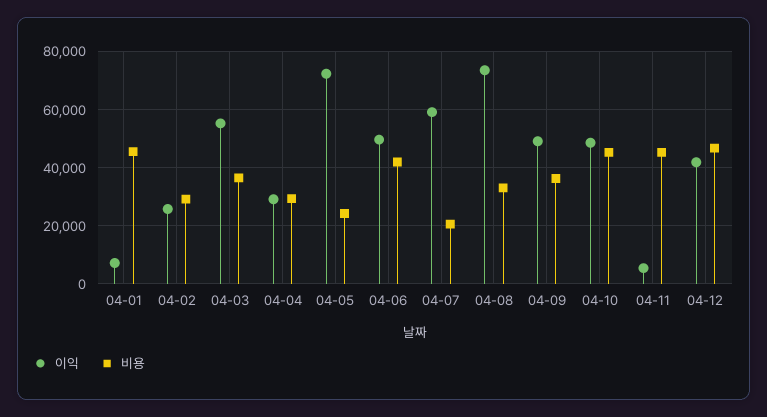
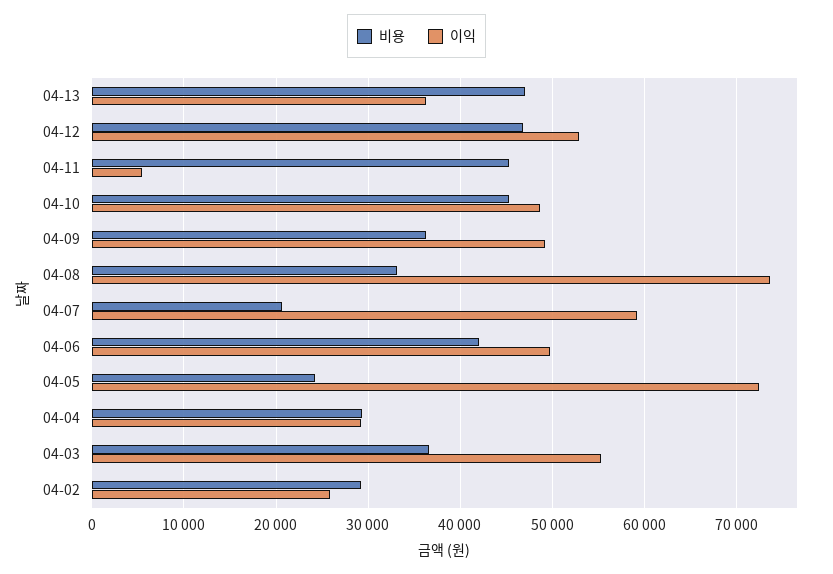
이익, 04-01: 7500 -> none
비용, 04-01: 45000 -> none
이익, 04-12: 42500 -> 53000
비용, 04-13: none -> 47000
이익, 04-13: none -> 36000

